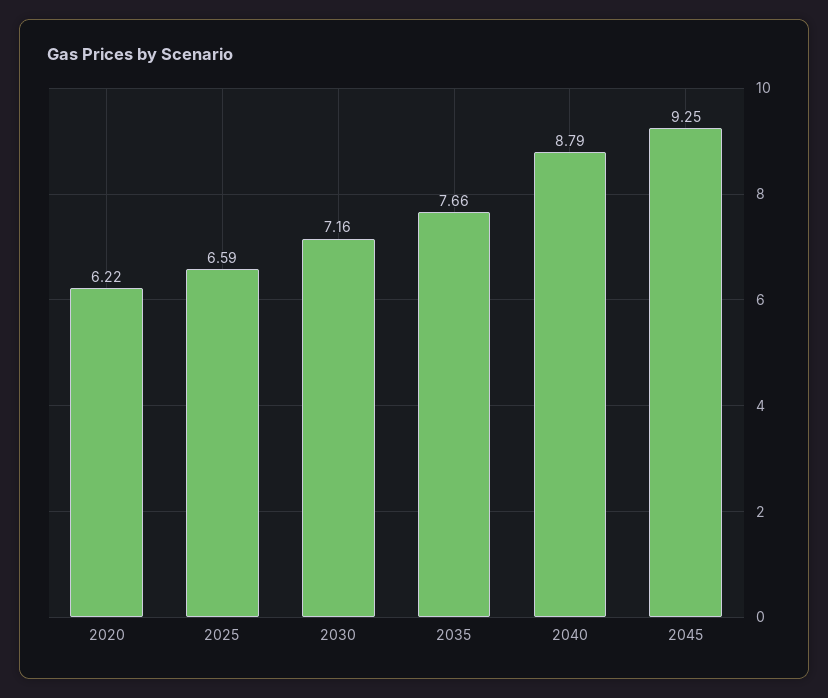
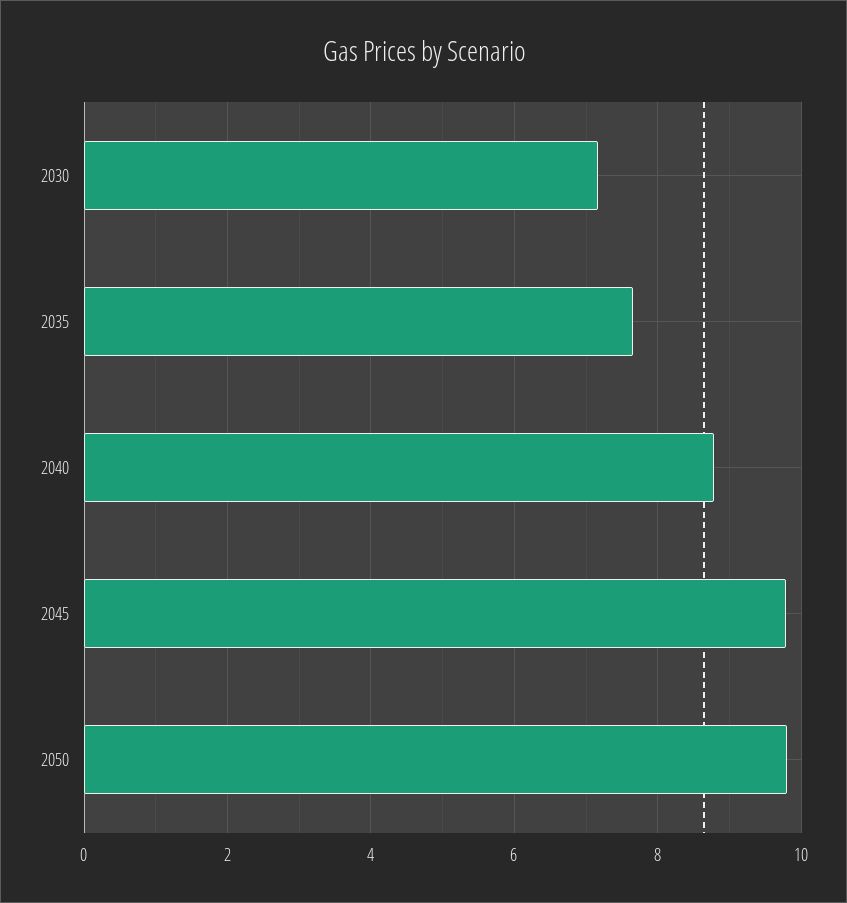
2020: 6.22 -> none
2025: 6.59 -> none
2045: 9.25 -> 9.8
2050: none -> 9.8

